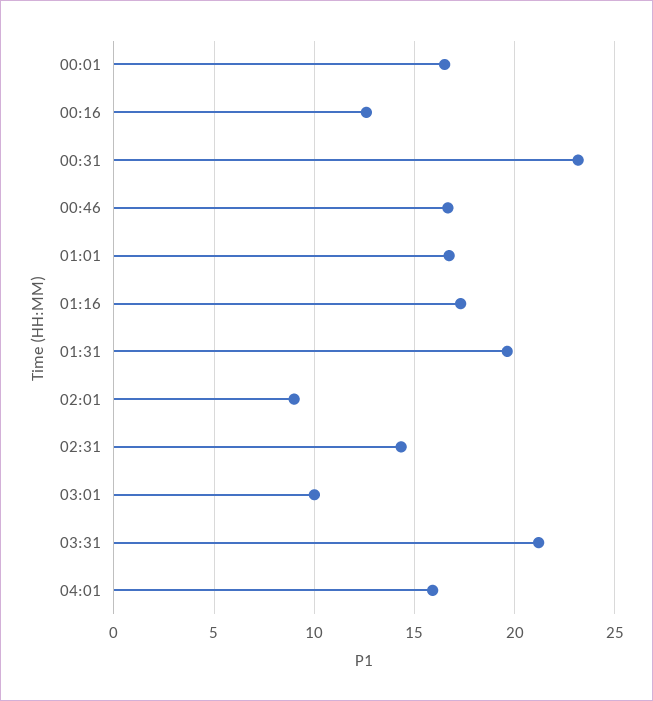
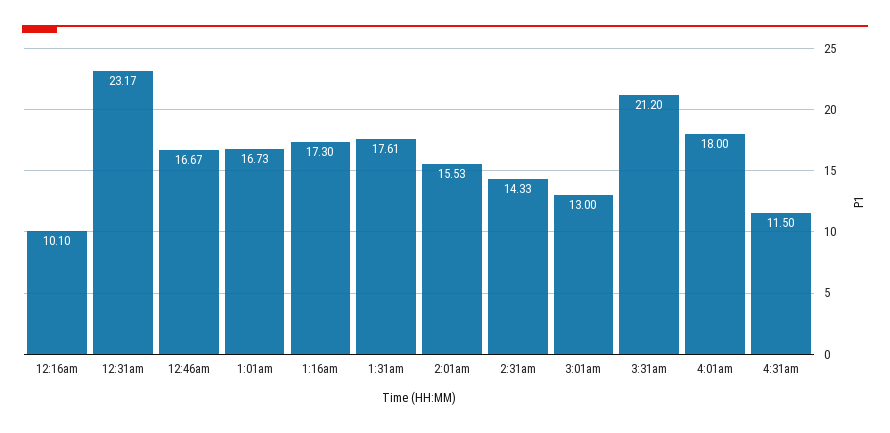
00:01: 16.5 -> none
00:16: 12.5 -> 10.1
01:31: 19.5 -> 17.61
02:01: 9 -> 15.53
03:01: 10 -> 13
04:01: 16 -> 18
4:31am: none -> 11.5

